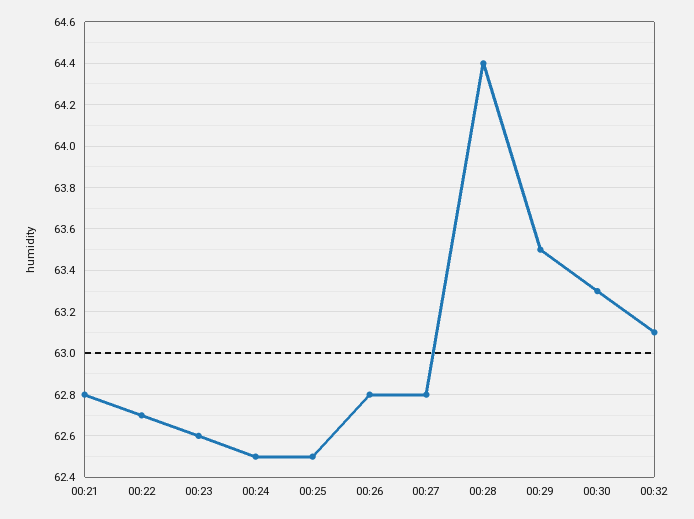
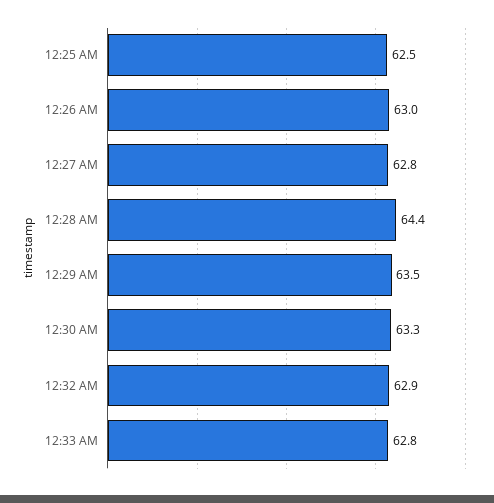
00:21: 62.8 -> none
00:22: 62.7 -> none
00:23: 62.6 -> none
00:24: 62.5 -> none
00:26: 62.8 -> 63
00:32: 63.1 -> 62.9
12:33 AM: none -> 62.8

